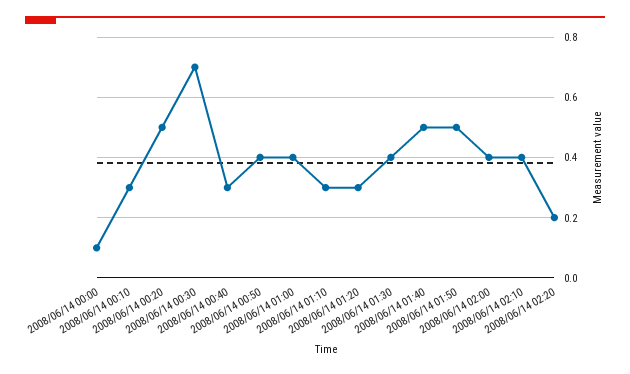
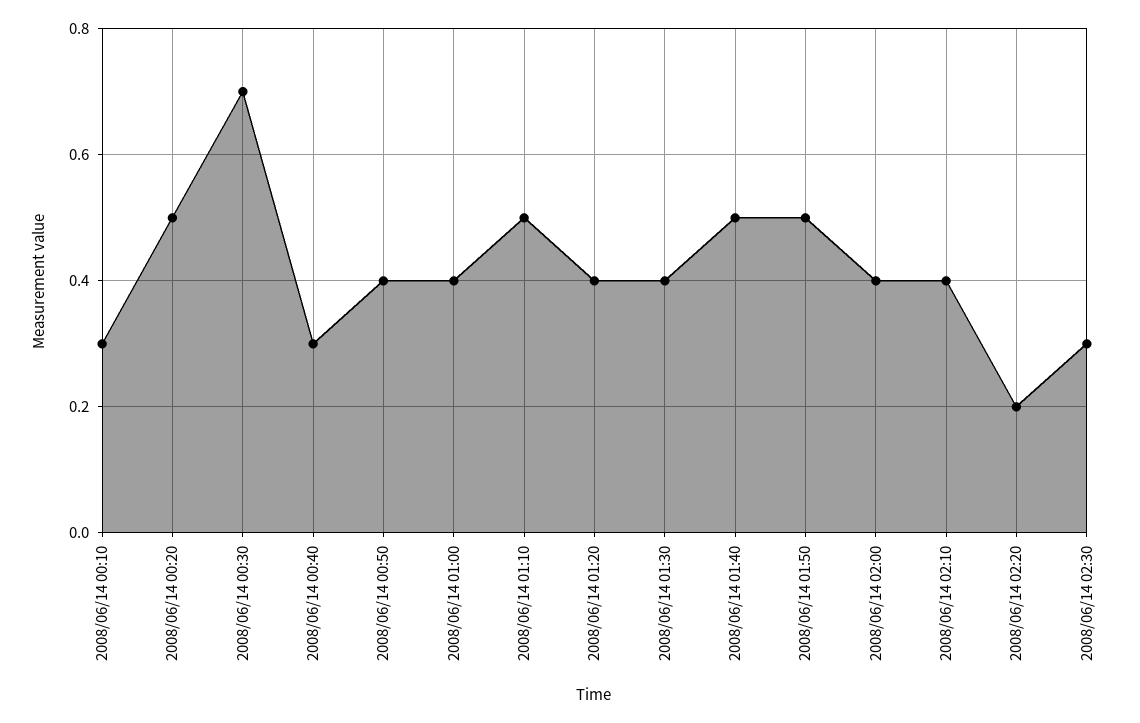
2008/06/14 00:00: 0.1 -> none
2008/06/14 01:10: 0.3 -> 0.5
2008/06/14 01:20: 0.3 -> 0.4
2008/06/14 02:30: none -> 0.3

